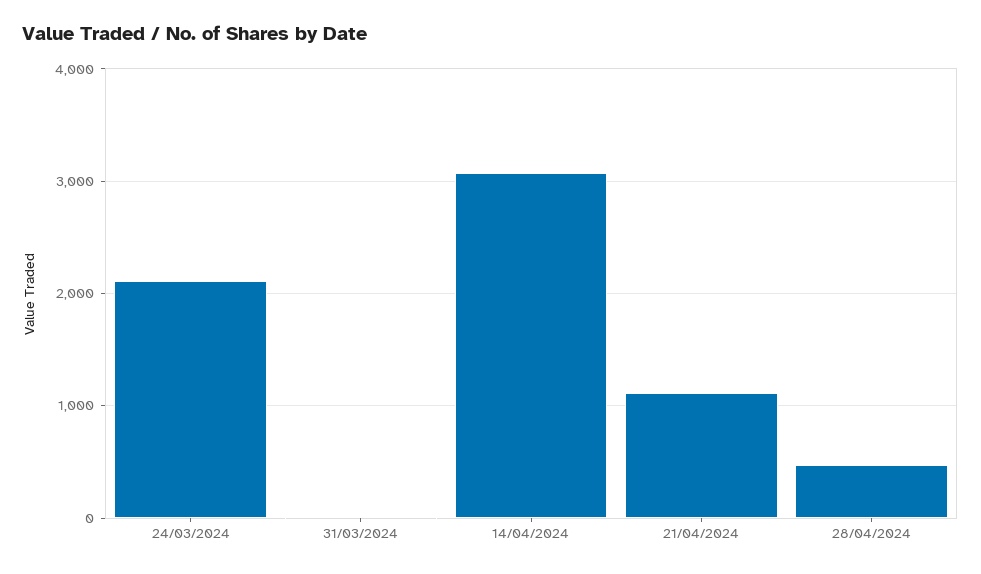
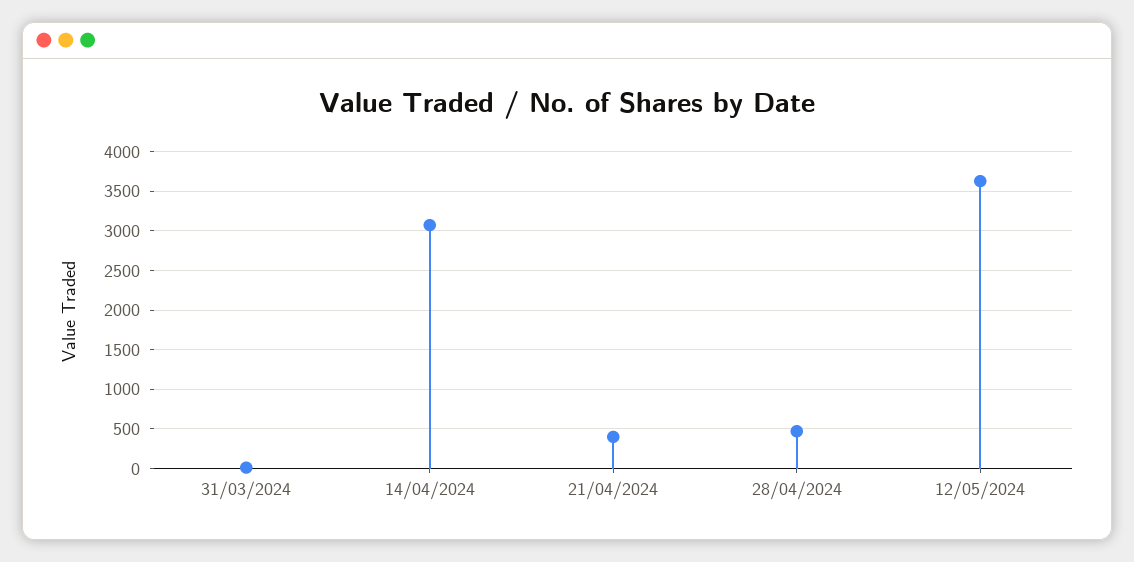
24/03/2024: 2100 -> none
21/04/2024: 1100 -> 400
12/05/2024: none -> 3600

